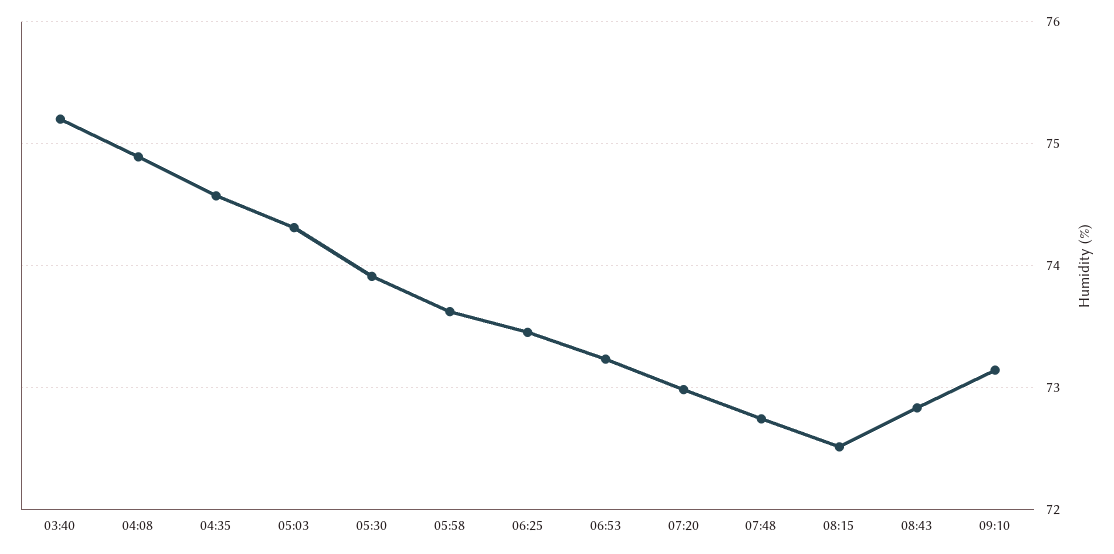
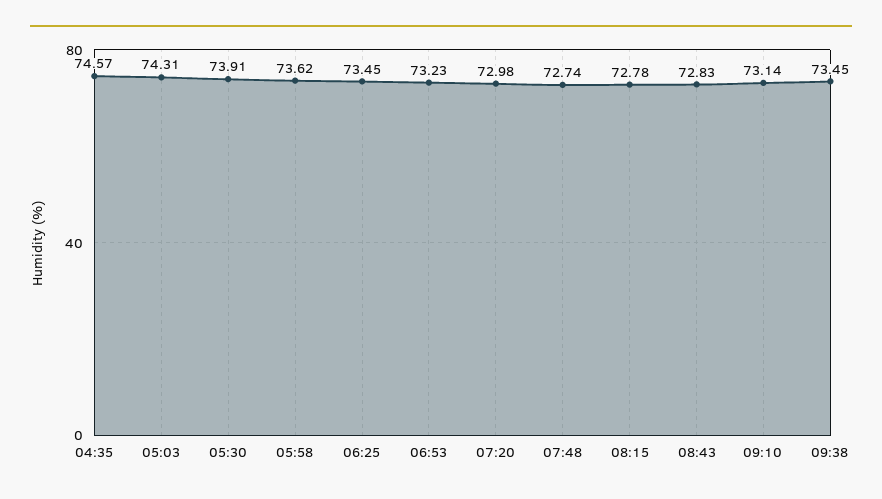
03:40: 75.2 -> none
04:08: 74.9 -> none
08:15: 72.5 -> 72.78
09:38: none -> 73.45

